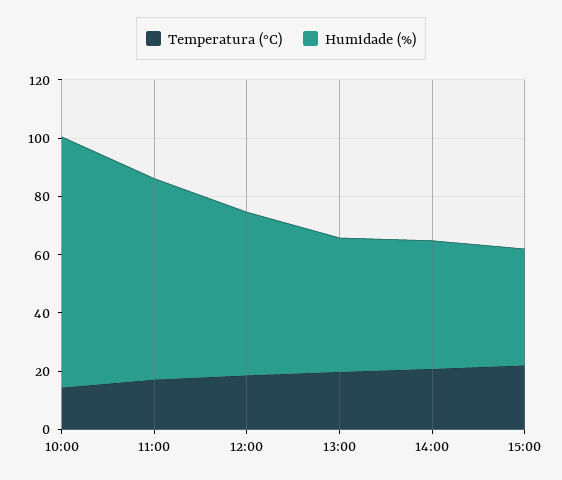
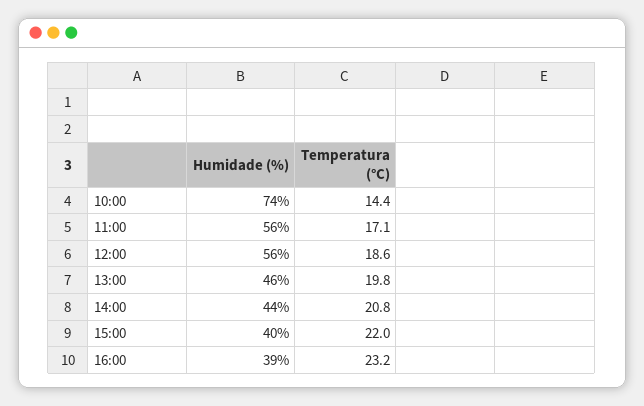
Humidade (%), 10:00: 85 -> 74
Humidade (%), 11:00: 70 -> 56
Humidade (%), 16:00: none -> 39
Temperatura (°C), 16:00: none -> 23.2

